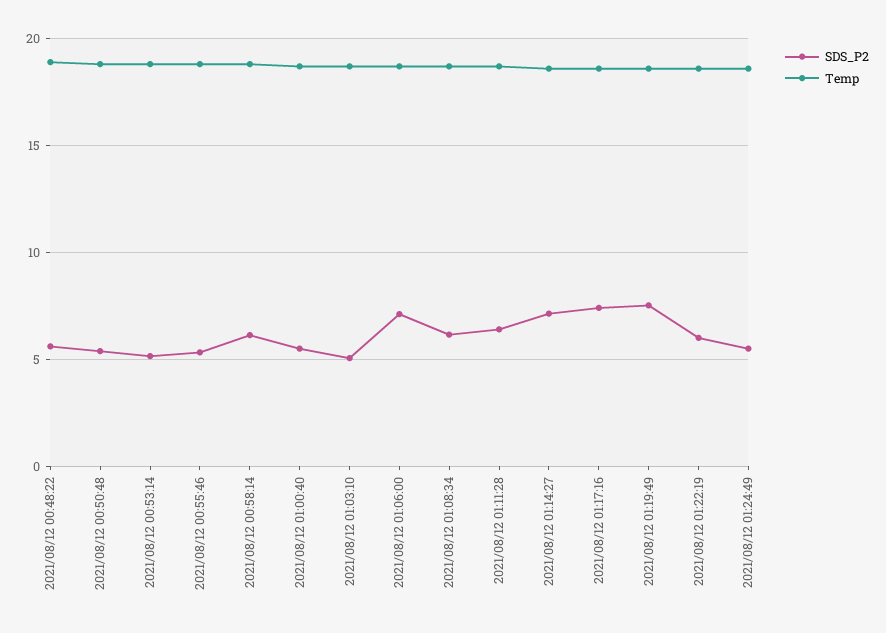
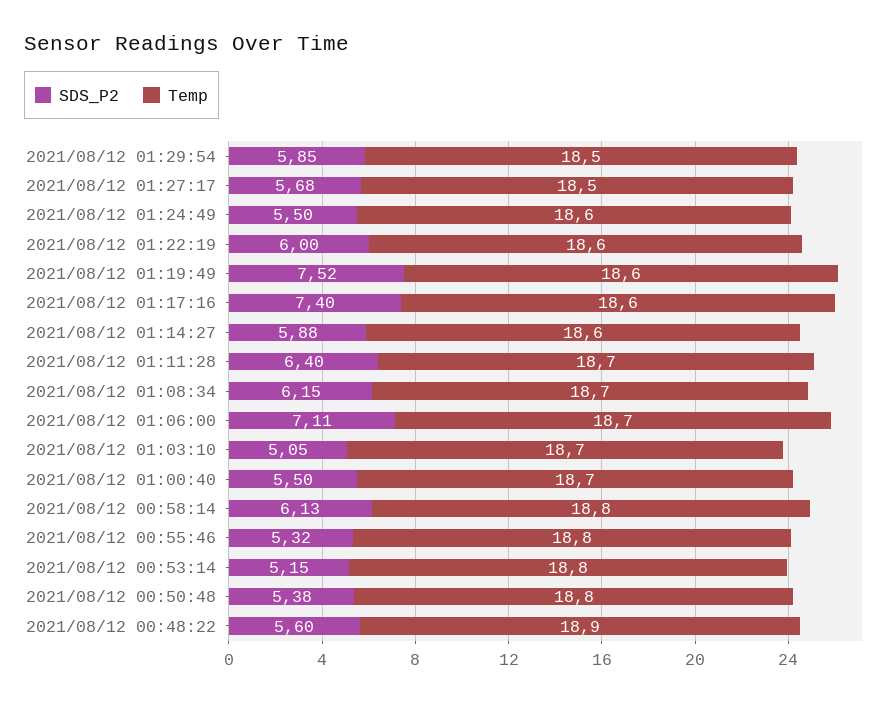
SDS_P2, 2021/08/12 01:14:27: 7 -> 5.88
SDS_P2, 2021/08/12 01:29:54: none -> 5.85
Temp, 2021/08/12 01:29:54: none -> 18.5
SDS_P2, 2021/08/12 01:27:17: none -> 5.68
Temp, 2021/08/12 01:27:17: none -> 18.5

